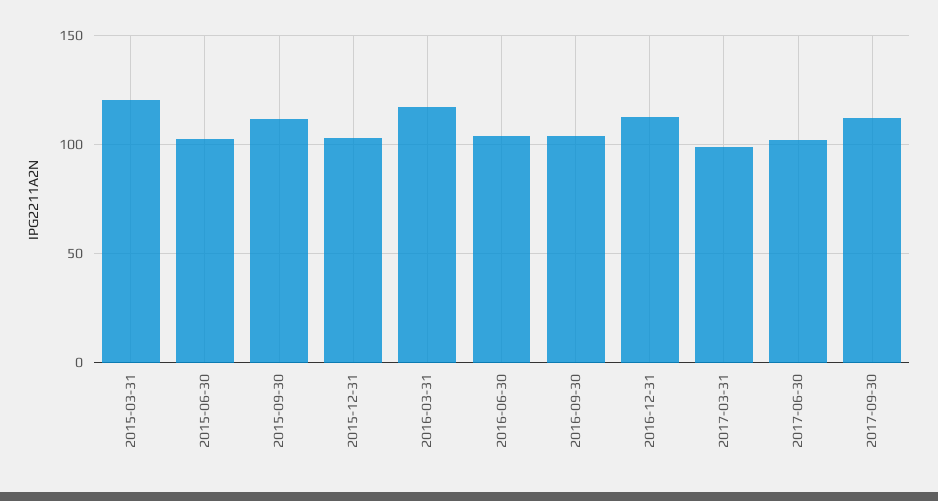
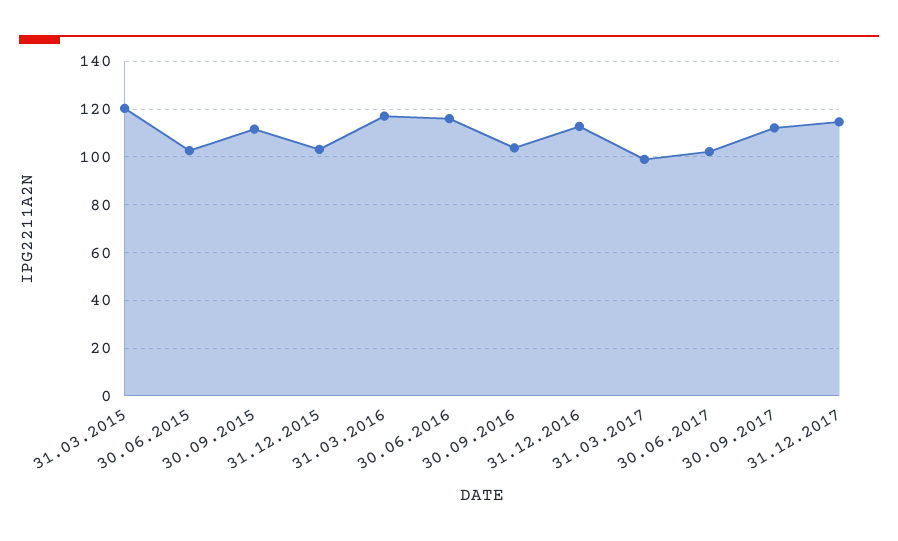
2016-06-30: 105 -> 115
31.12.2017: none -> 115

